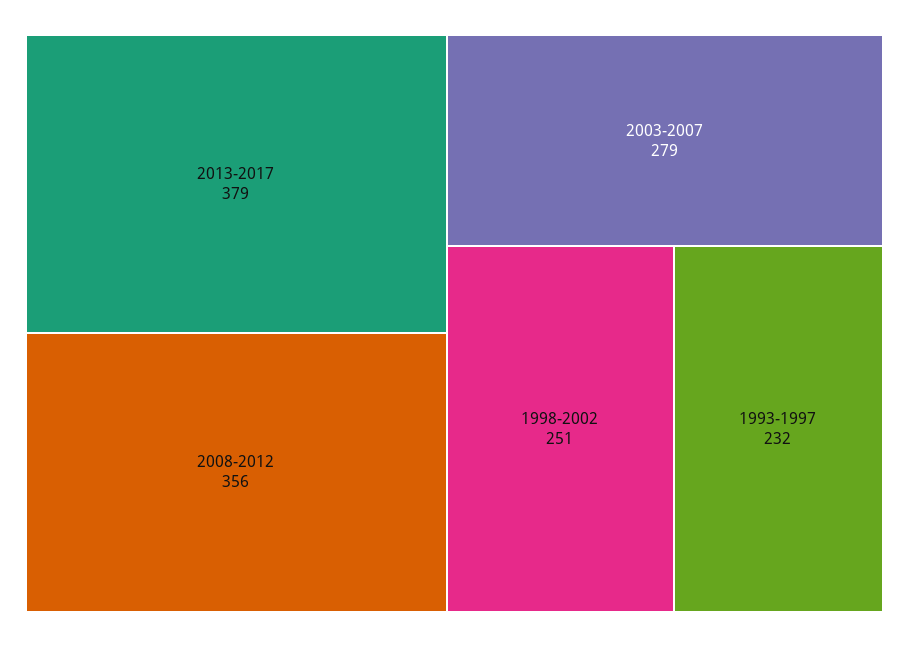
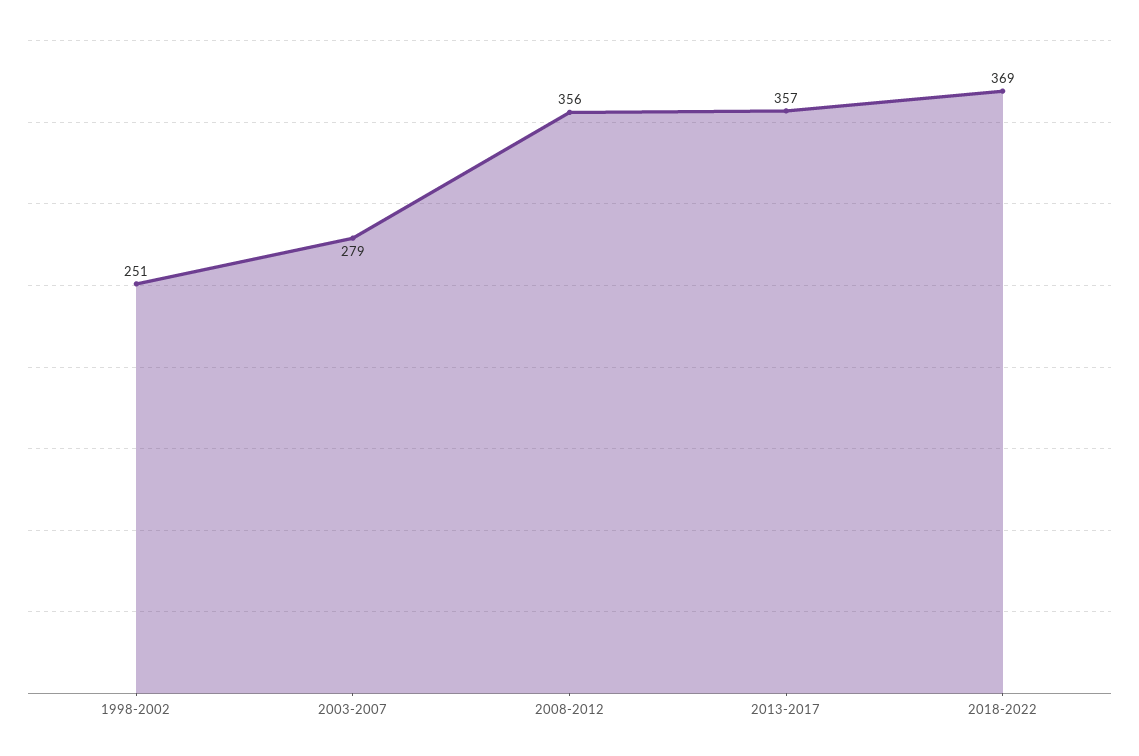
2013-2017: 379 -> 357
1993-1997: 232 -> none
2018-2022: none -> 369

